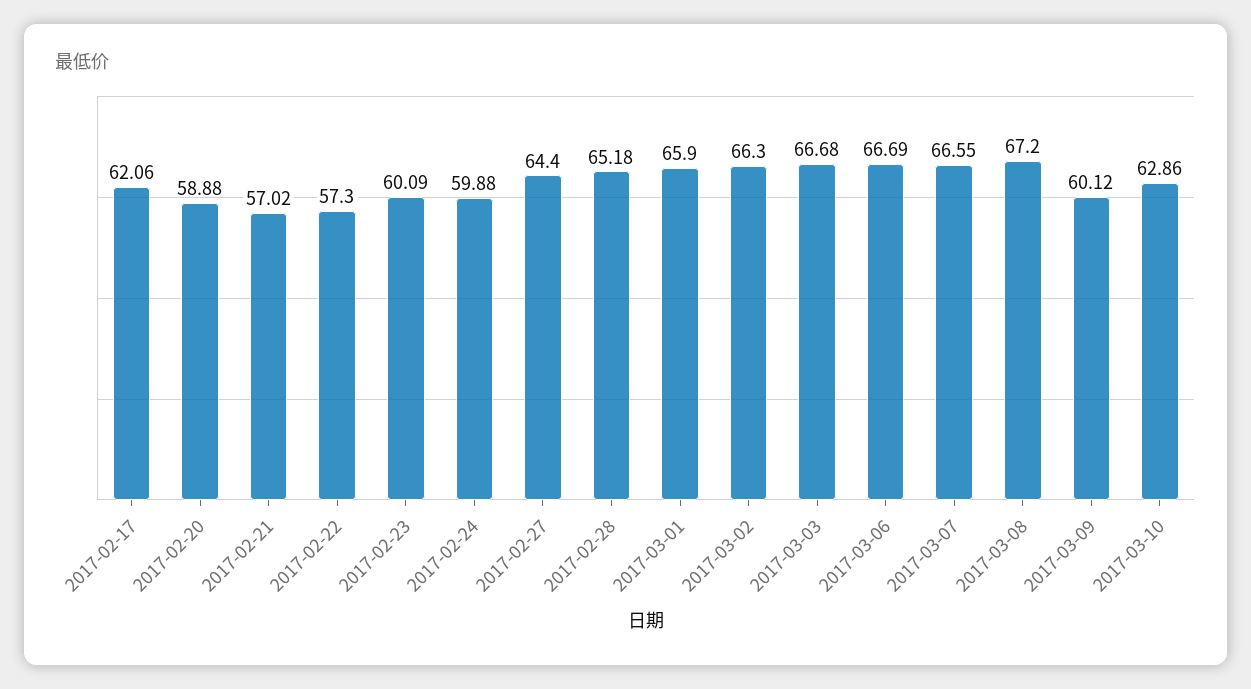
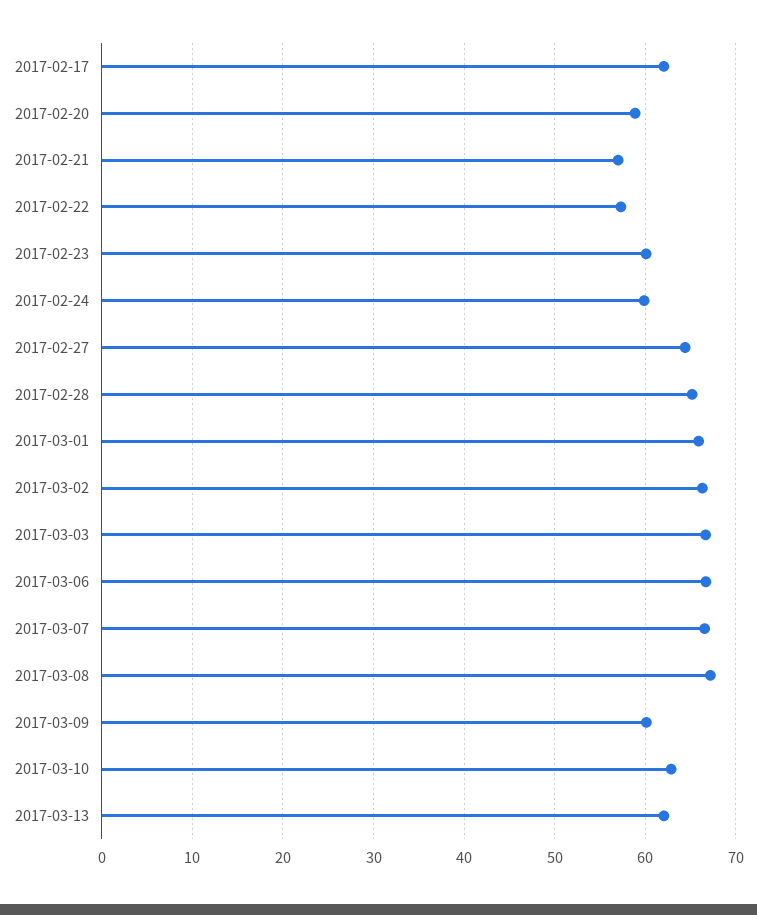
2017-03-13: none -> 62

